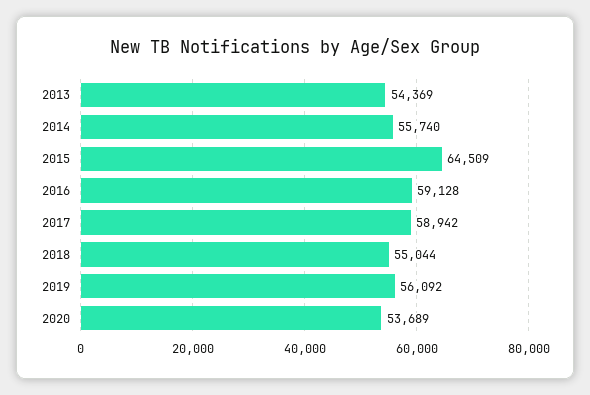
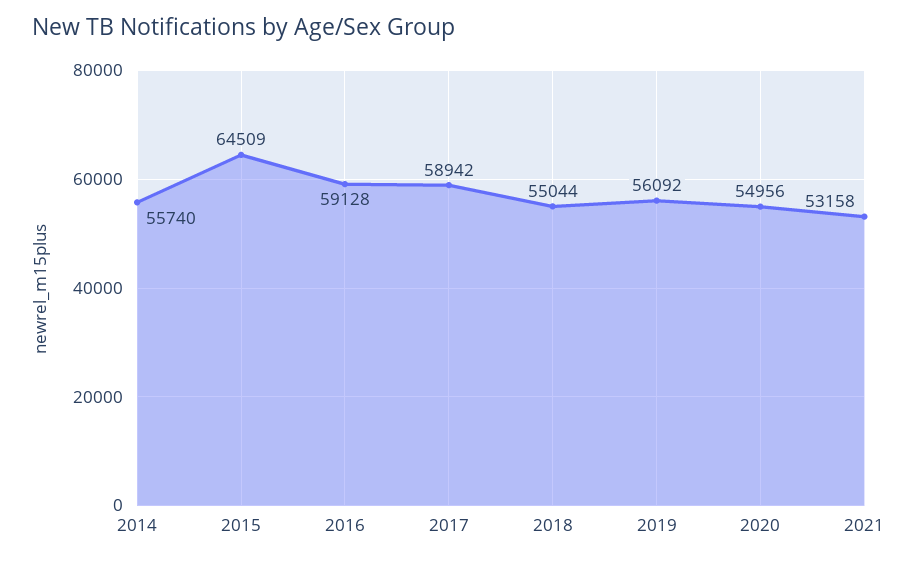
2013: 54369 -> none
2020: 53689 -> 54956
2021: none -> 53158

